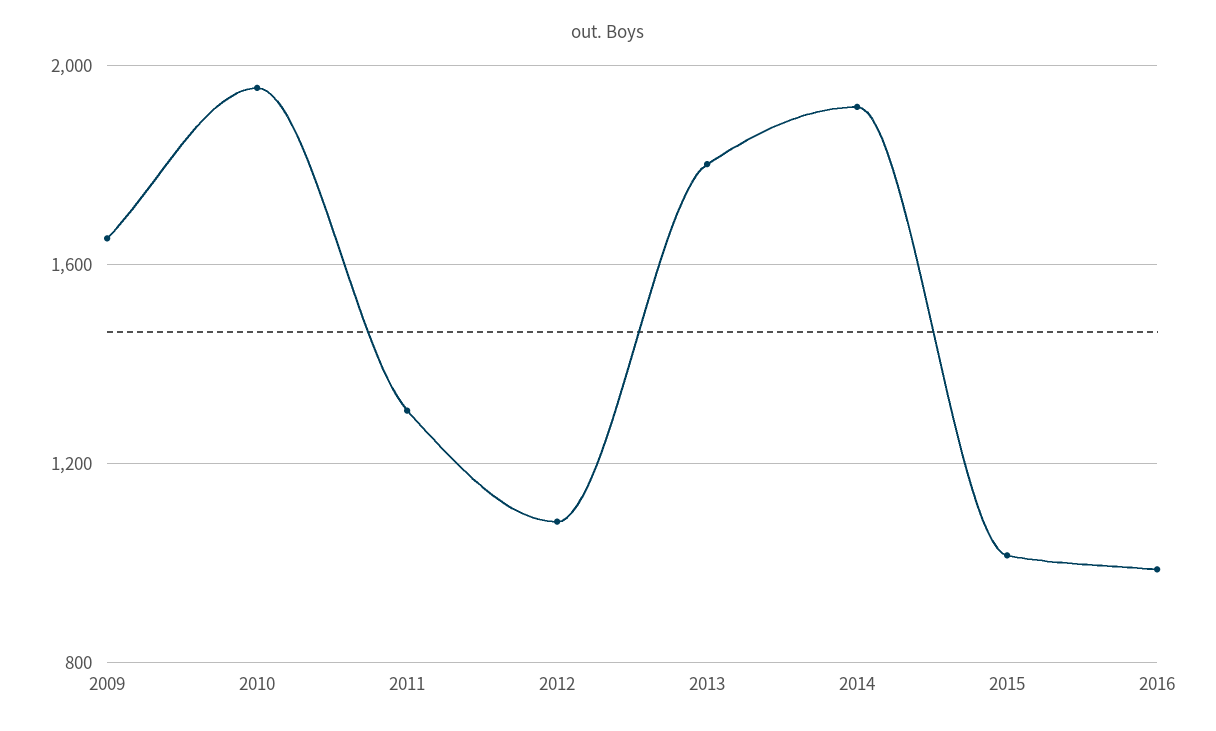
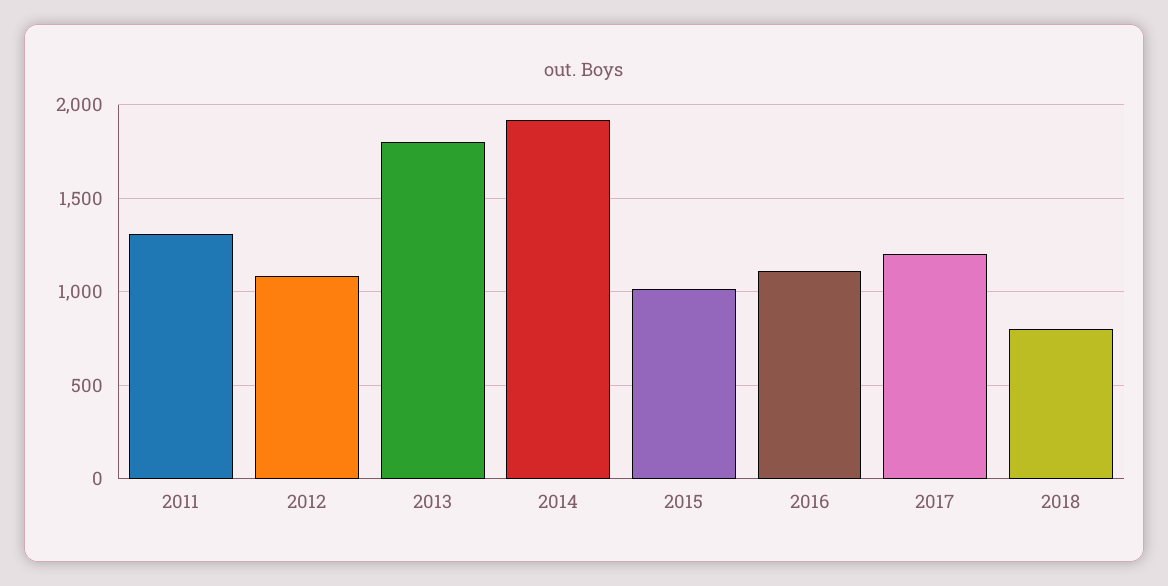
2009: 1650 -> none
2010: 1950 -> none
2016: 1000 -> 1100
2017: none -> 1200
2018: none -> 800

